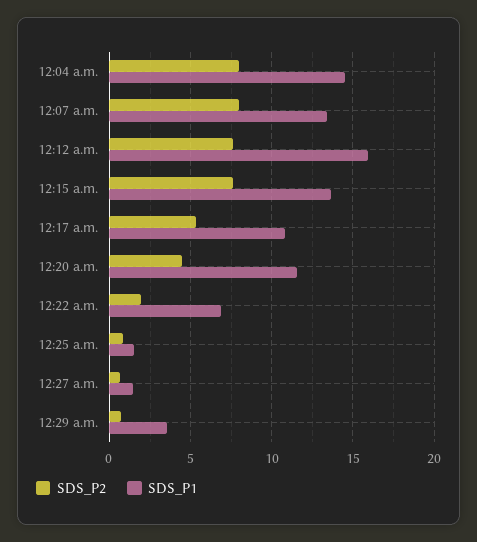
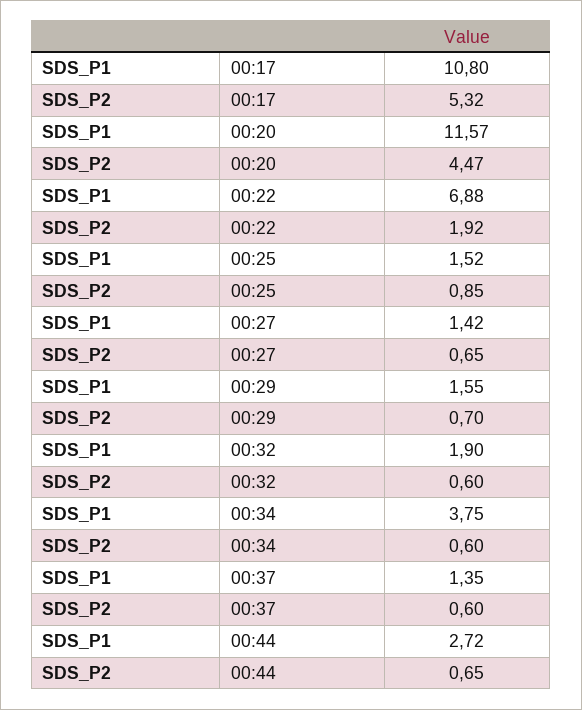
SDS_P2, 12:04 a.m.: 8 -> none
SDS_P1, 12:04 a.m.: 14.5 -> none
SDS_P2, 12:07 a.m.: 8 -> none
SDS_P1, 12:07 a.m.: 13.5 -> none
SDS_P2, 12:12 a.m.: 7.5 -> none
SDS_P1, 12:12 a.m.: 16 -> none
SDS_P2, 12:15 a.m.: 7.5 -> none
SDS_P1, 12:15 a.m.: 13.5 -> none
SDS_P1, 12:29 a.m.: 3.5 -> 1.55
SDS_P1, 00:32: none -> 1.9
SDS_P2, 00:32: none -> 0.6
SDS_P1, 00:34: none -> 3.75
SDS_P2, 00:34: none -> 0.6
SDS_P1, 00:37: none -> 1.35
SDS_P2, 00:37: none -> 0.6
SDS_P1, 00:44: none -> 2.72
SDS_P2, 00:44: none -> 0.65

